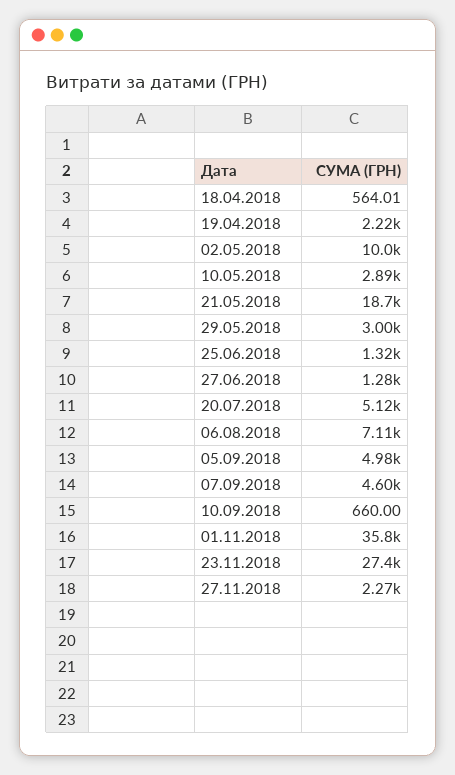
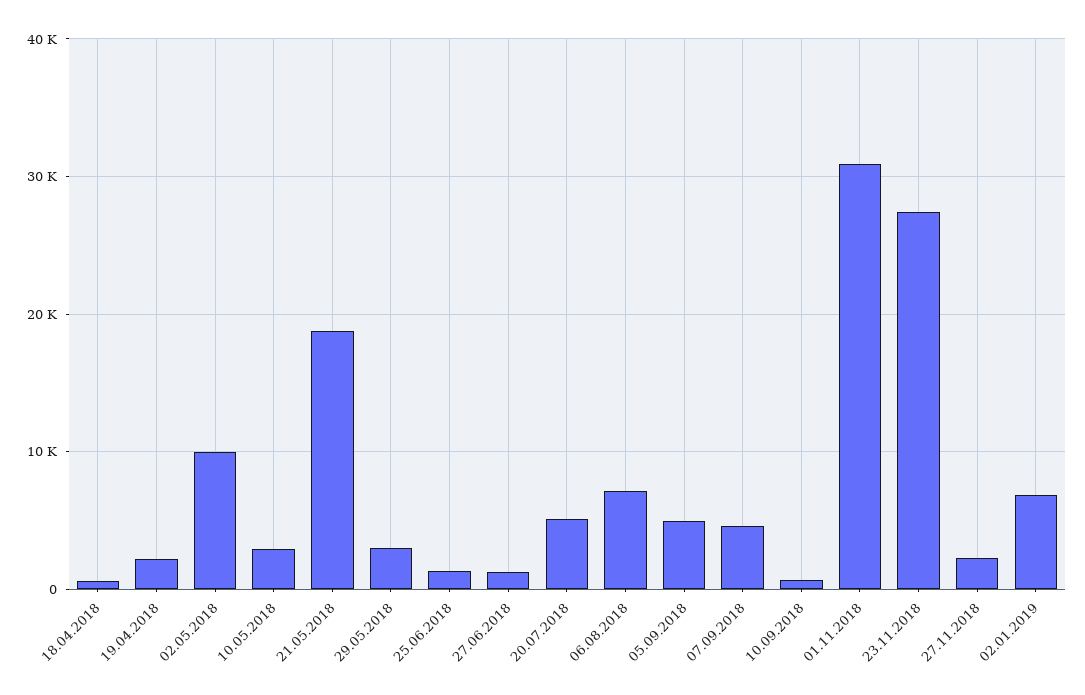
01.11.2018: 35800 -> 31000
02.01.2019: none -> 7000

